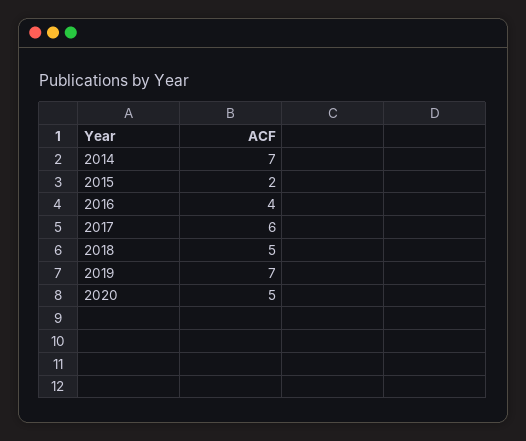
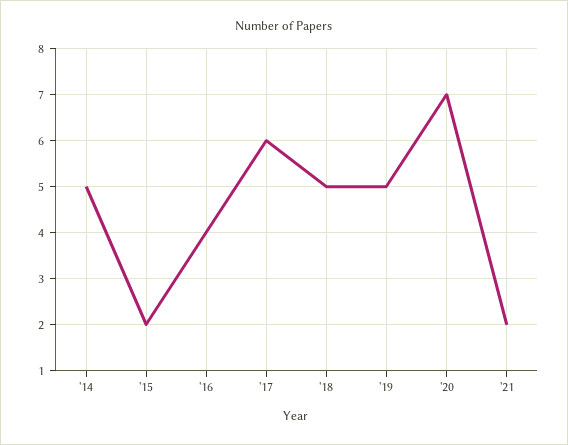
2014: 7 -> 5
2019: 7 -> 5
2020: 5 -> 7
'21: none -> 2

